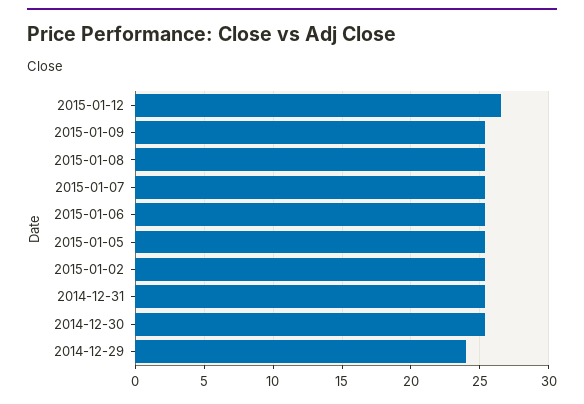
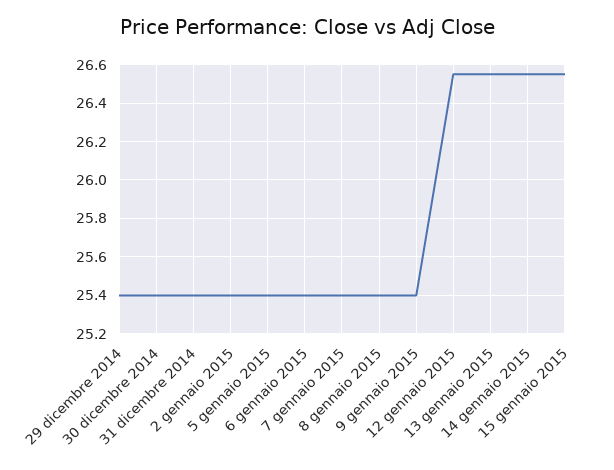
2014-12-29: 24 -> 25.4
13 gennaio 2015: none -> 26.55
14 gennaio 2015: none -> 26.55
15 gennaio 2015: none -> 26.55

